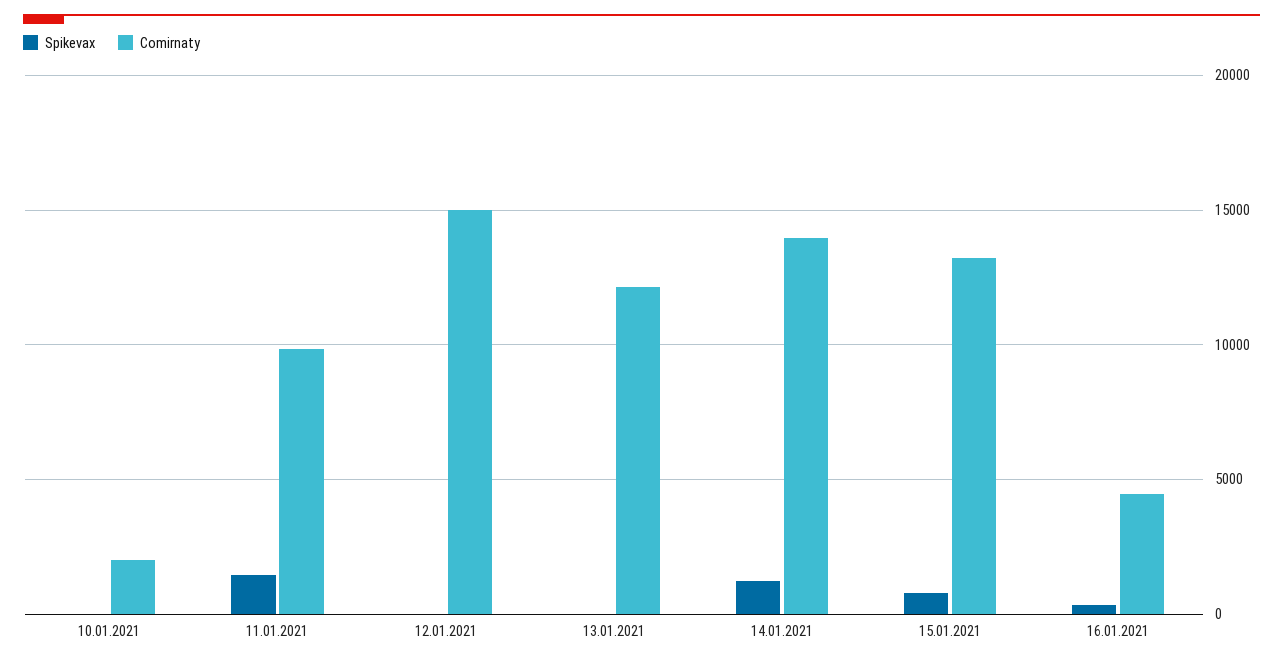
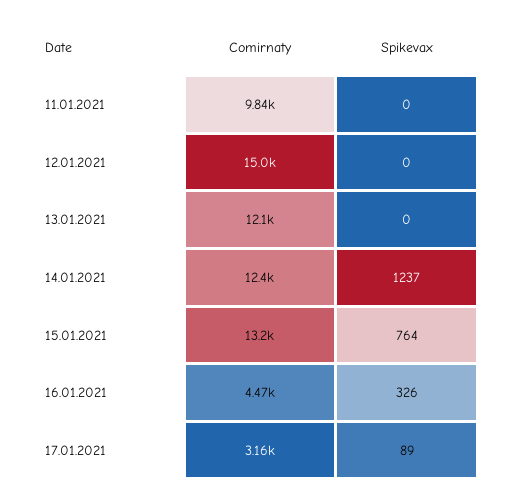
Spikevax, 10.01.2021: 0 -> none
Comirnaty, 10.01.2021: 2000 -> none
Spikevax, 11.01.2021: 1500 -> 0
Comirnaty, 14.01.2021: 14000 -> 12400
Comirnaty, 17.01.2021: none -> 3160
Spikevax, 17.01.2021: none -> 89

